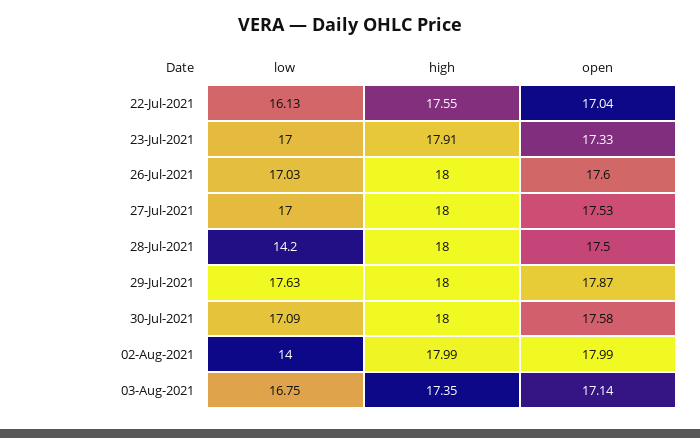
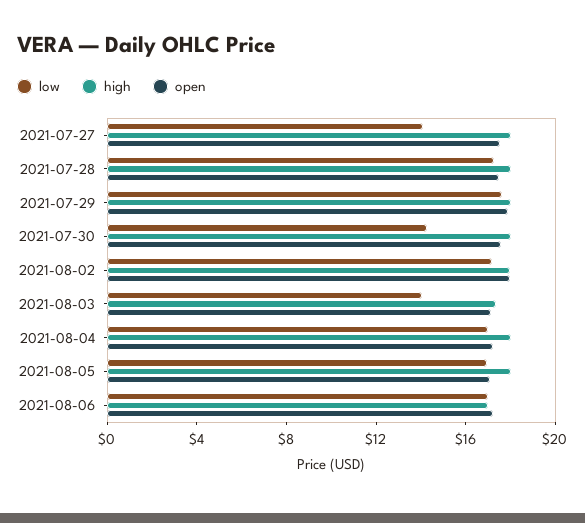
low, 22-Jul-2021: 16.13 -> none
high, 22-Jul-2021: 17.55 -> none
open, 22-Jul-2021: 17.04 -> none
low, 23-Jul-2021: 17 -> none
high, 23-Jul-2021: 17.91 -> none
open, 23-Jul-2021: 17.33 -> none
low, 26-Jul-2021: 17.03 -> none
high, 26-Jul-2021: 18 -> none
open, 26-Jul-2021: 17.6 -> none
low, 27-Jul-2021: 17 -> 14
low, 28-Jul-2021: 14.2 -> 17
low, 30-Jul-2021: 17.09 -> 14
low, 02-Aug-2021: 14 -> 17
low, 03-Aug-2021: 16.75 -> 14
low, 2021-08-04: none -> 17
high, 2021-08-04: none -> 18
open, 2021-08-04: none -> 17
low, 2021-08-05: none -> 17
high, 2021-08-05: none -> 18
open, 2021-08-05: none -> 17
low, 2021-08-06: none -> 17
high, 2021-08-06: none -> 17
open, 2021-08-06: none -> 17

